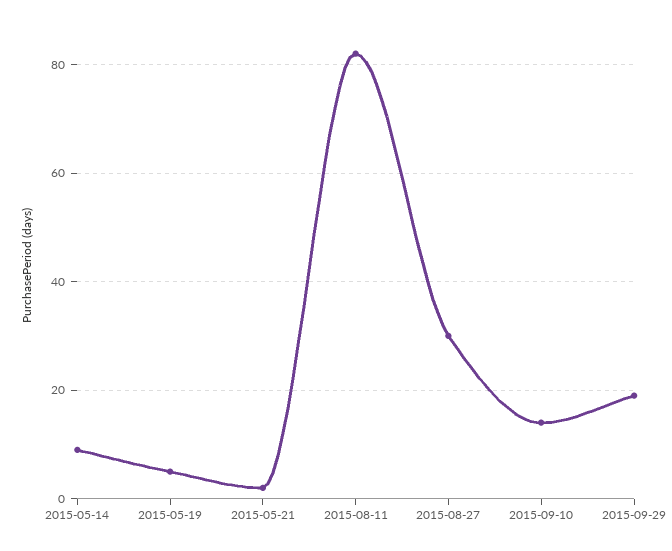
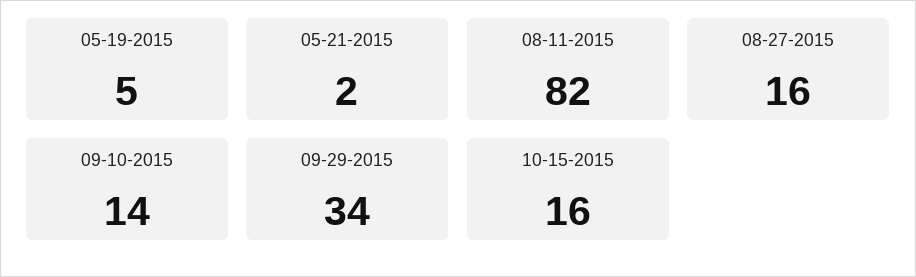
2015-05-14: 10 -> none
2015-08-27: 30 -> 16
2015-09-29: 20 -> 34
10-15-2015: none -> 16

